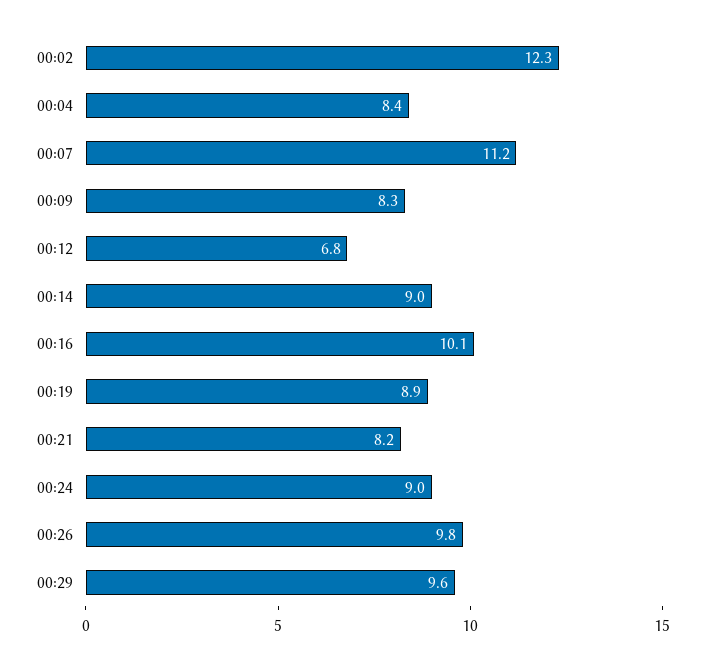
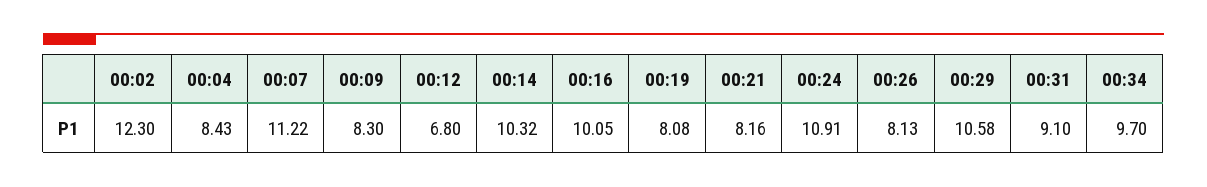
00:14: 9 -> 10.32
00:19: 8.9 -> 8.08
00:24: 9 -> 10.91
00:26: 9.8 -> 8.13
00:29: 9.6 -> 10.58
00:31: none -> 9.1
00:34: none -> 9.7

